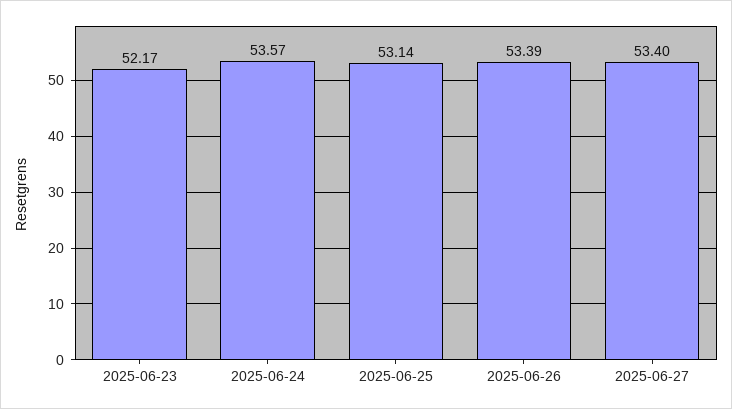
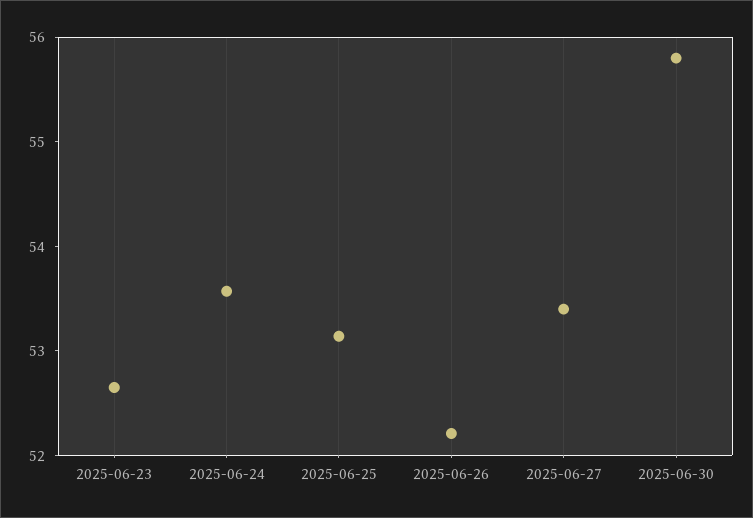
2025-06-23: 52.17 -> 52.6
2025-06-26: 53.39 -> 52.2
2025-06-30: none -> 55.8

